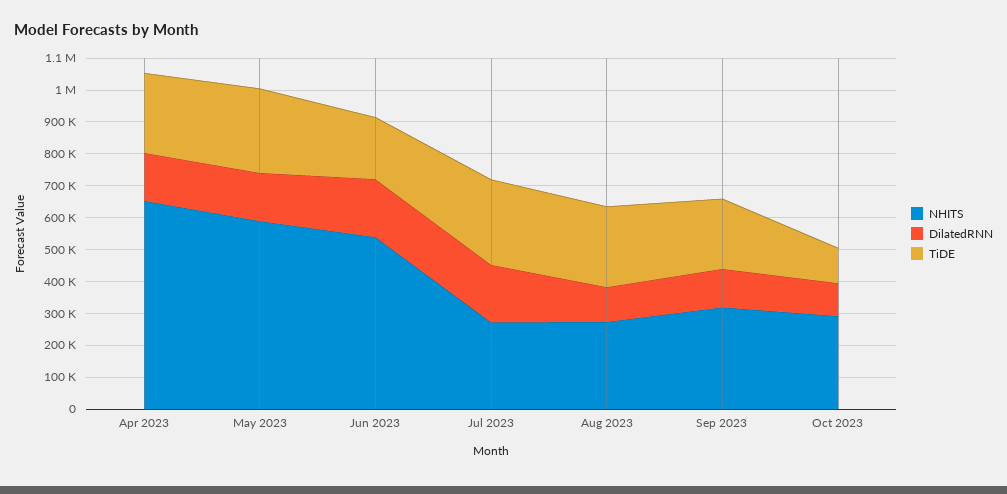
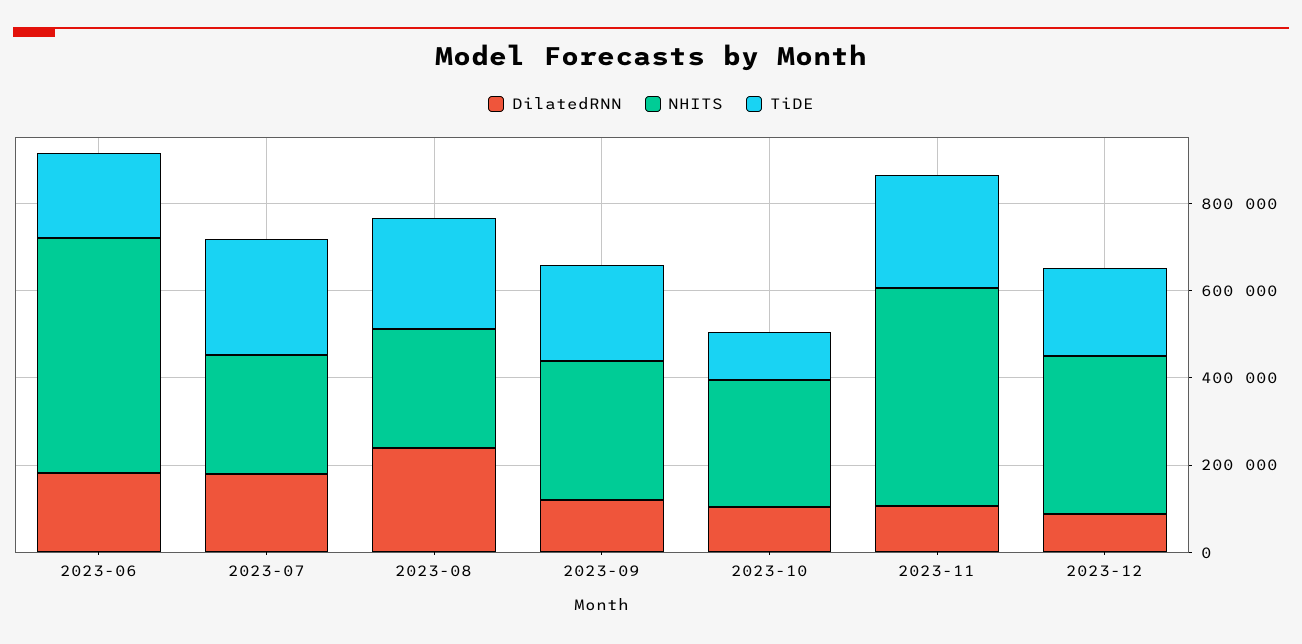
NHITS, Apr 2023: 650000 -> none
DilatedRNN, Apr 2023: 150000 -> none
TiDE, Apr 2023: 250000 -> none
NHITS, May 2023: 600000 -> none
DilatedRNN, May 2023: 150000 -> none
TiDE, May 2023: 250000 -> none
DilatedRNN, Aug 2023: 100000 -> 250000
DilatedRNN, 2023-11: none -> 100000
NHITS, 2023-11: none -> 500000
TiDE, 2023-11: none -> 250000
DilatedRNN, 2023-12: none -> 100000
NHITS, 2023-12: none -> 350000
TiDE, 2023-12: none -> 200000

